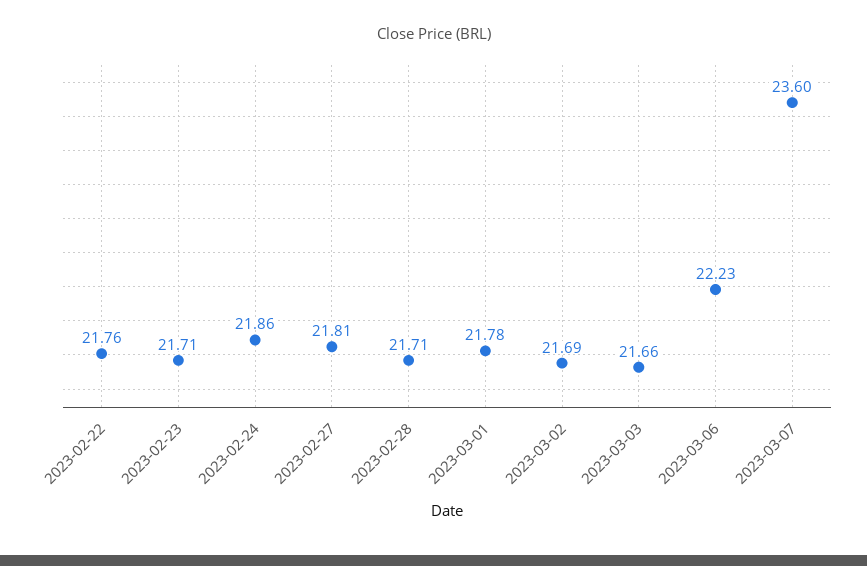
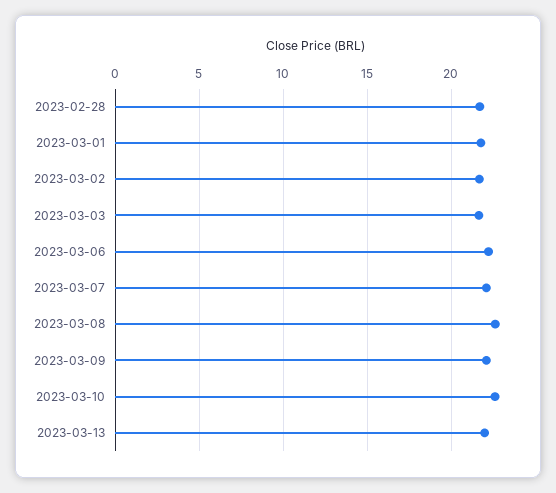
2023-02-22: 21.76 -> none
2023-02-23: 21.71 -> none
2023-02-24: 21.86 -> none
2023-02-27: 21.81 -> none
2023-03-07: 23.6 -> 22
2023-03-08: none -> 22.5
2023-03-09: none -> 22
2023-03-10: none -> 22.5
2023-03-13: none -> 22

